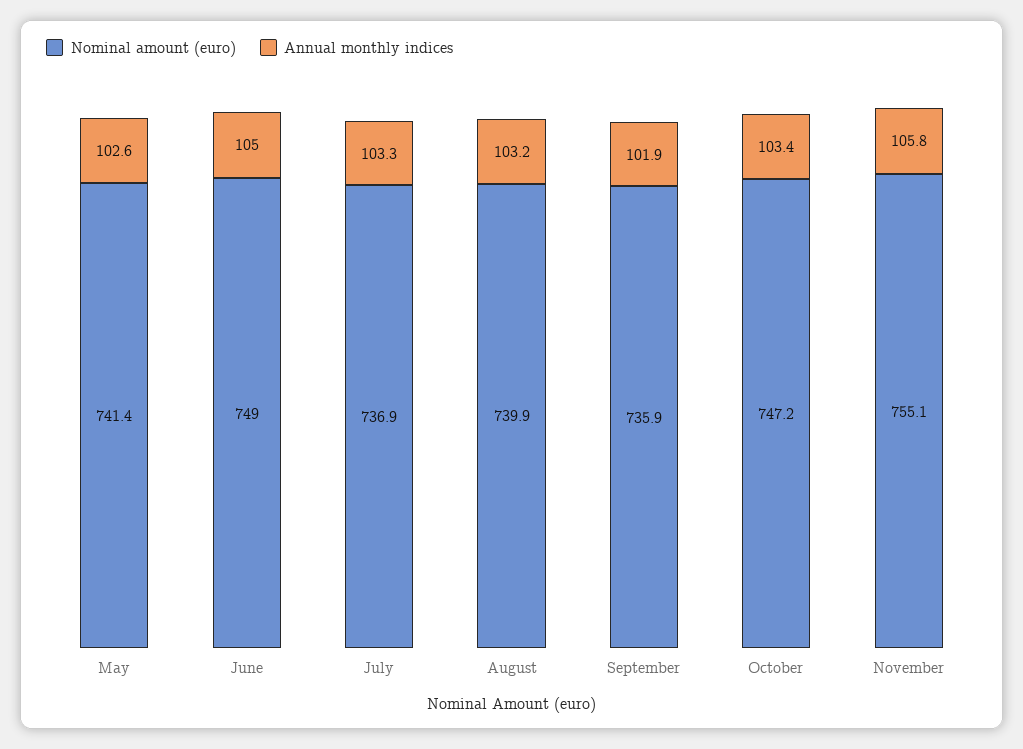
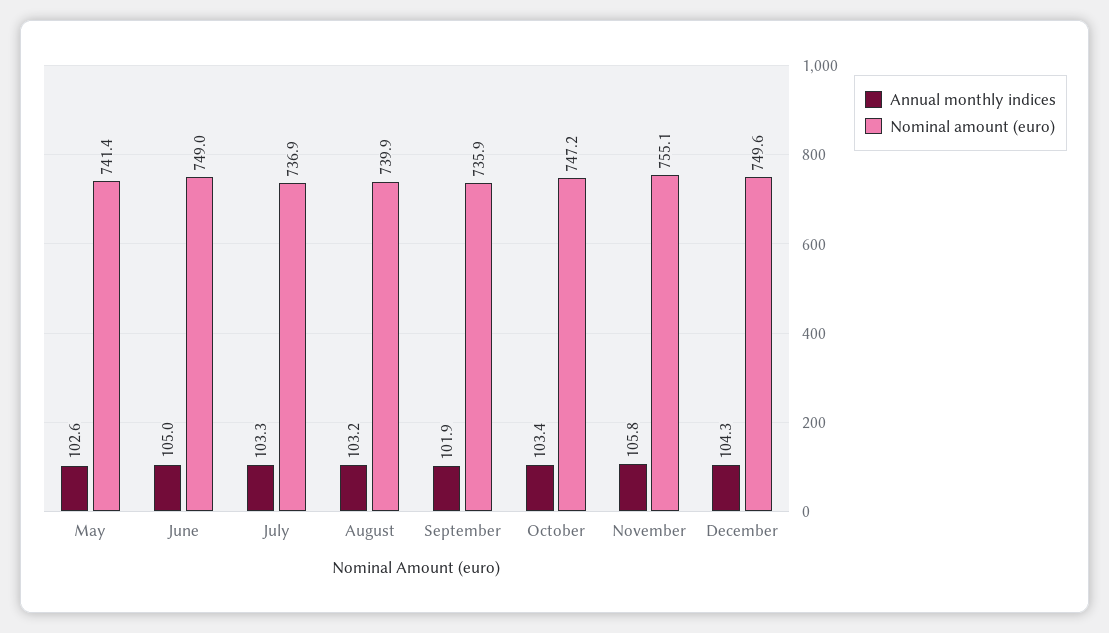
Annual monthly indices, December: none -> 104.3
Nominal amount (euro), December: none -> 749.6

